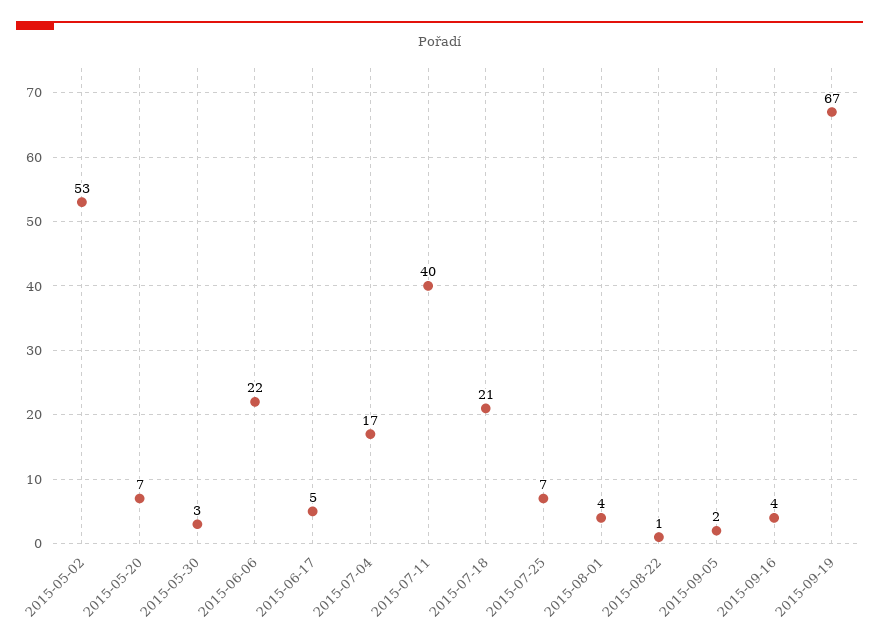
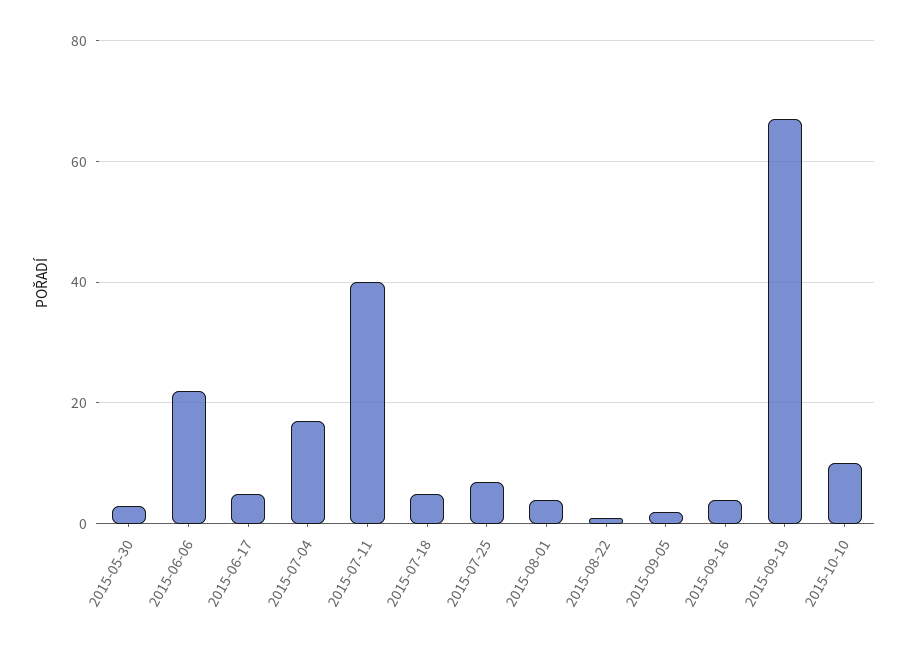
2015-05-02: 53 -> none
2015-05-20: 7 -> none
2015-07-18: 21 -> 5
2015-10-10: none -> 10

